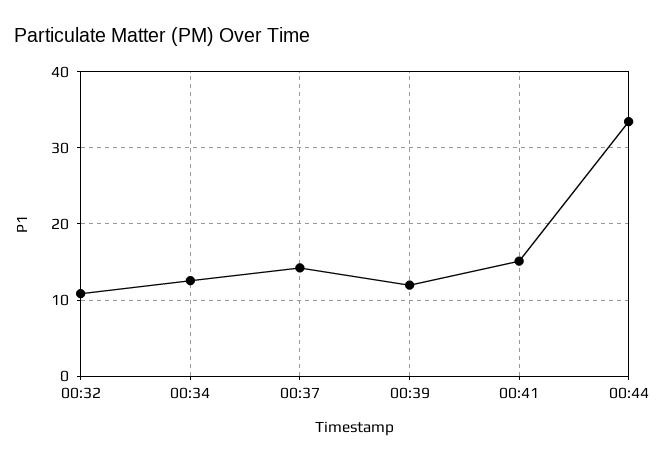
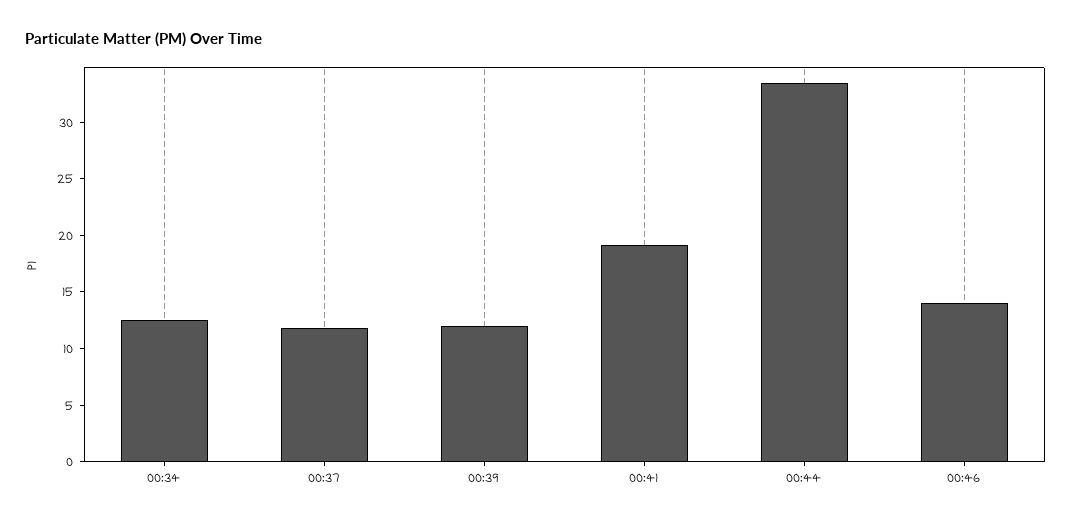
00:32: 11 -> none
00:37: 14 -> 12
00:41: 15 -> 19
00:46: none -> 14

